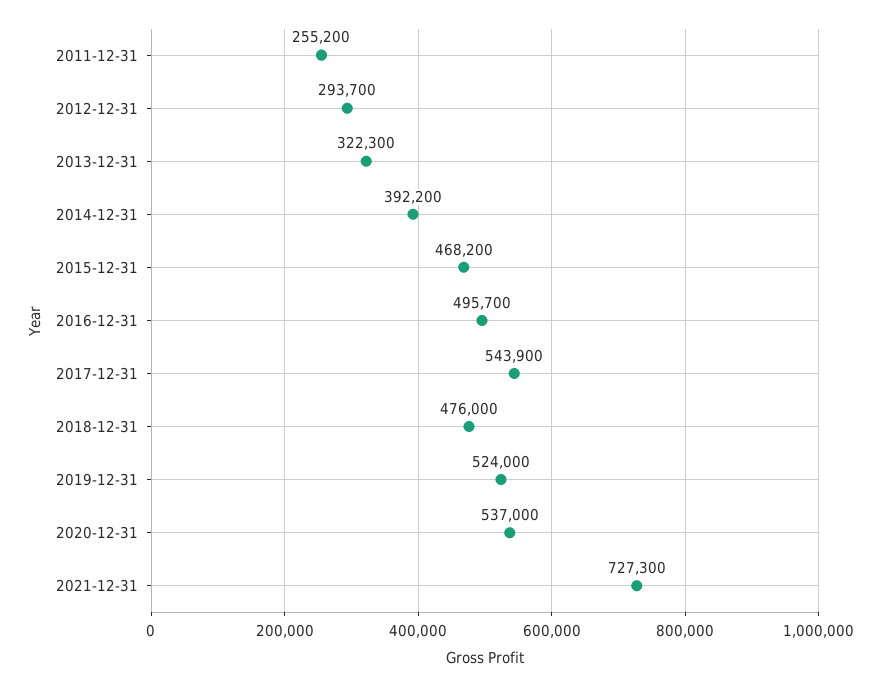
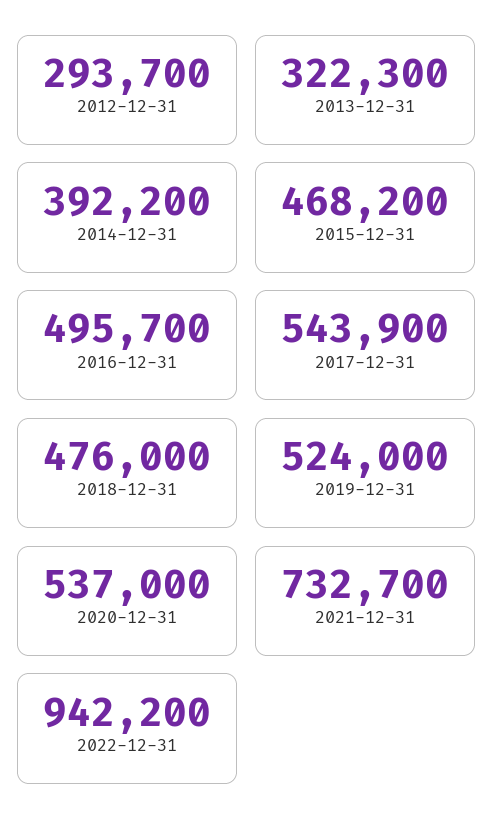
2011-12-31: 255200 -> none
2021-12-31: 727300 -> 732700
2022-12-31: none -> 942200

